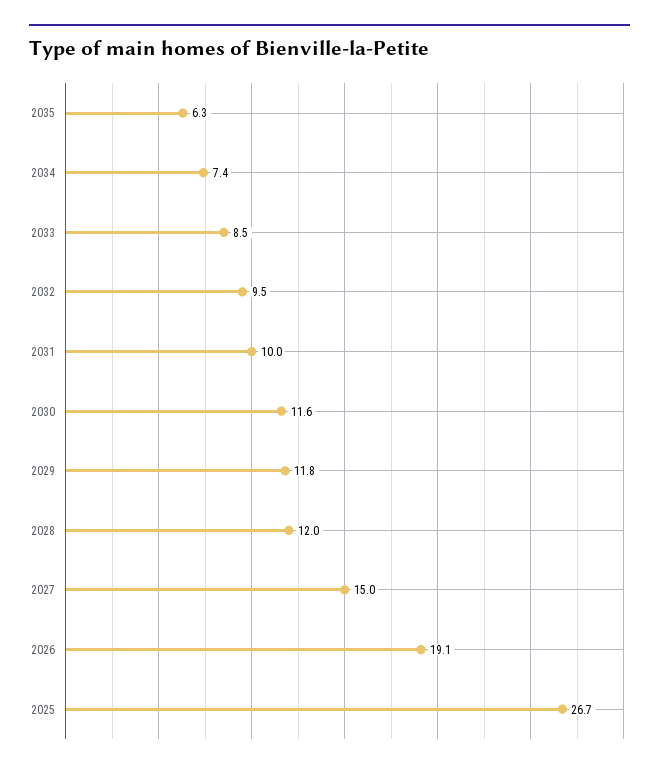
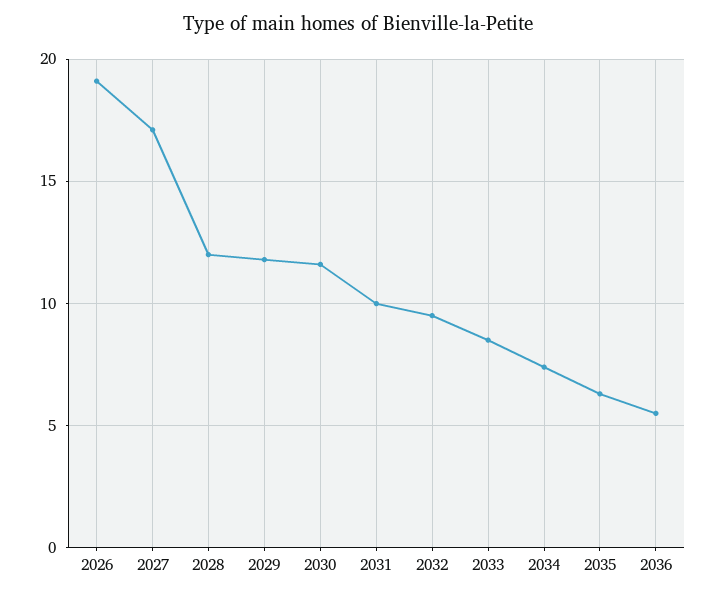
2027: 15 -> 17
2025: 26.7 -> none
2036: none -> 5.5

